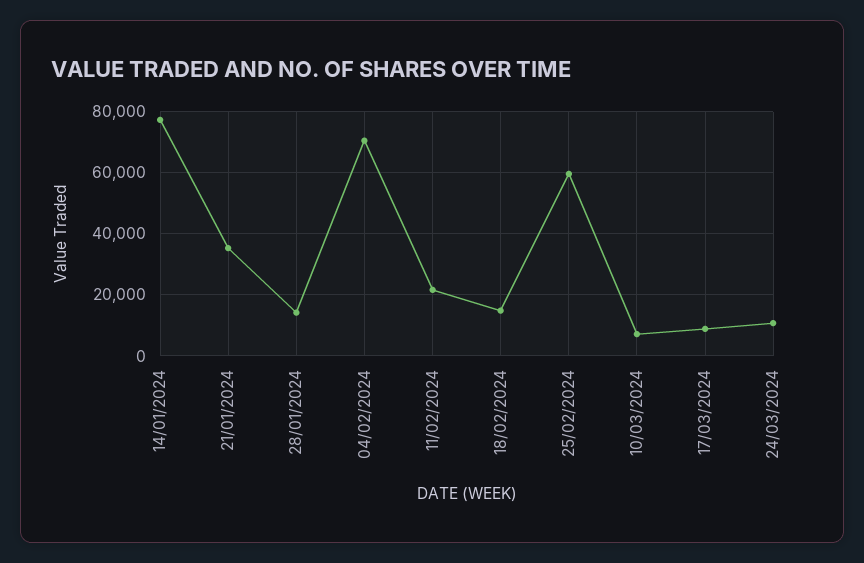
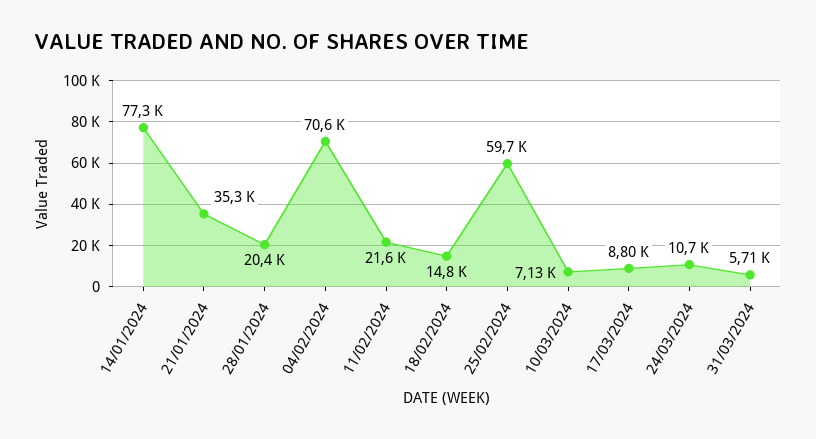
28/01/2024: 14000 -> 20400
31/03/2024: none -> 5710

